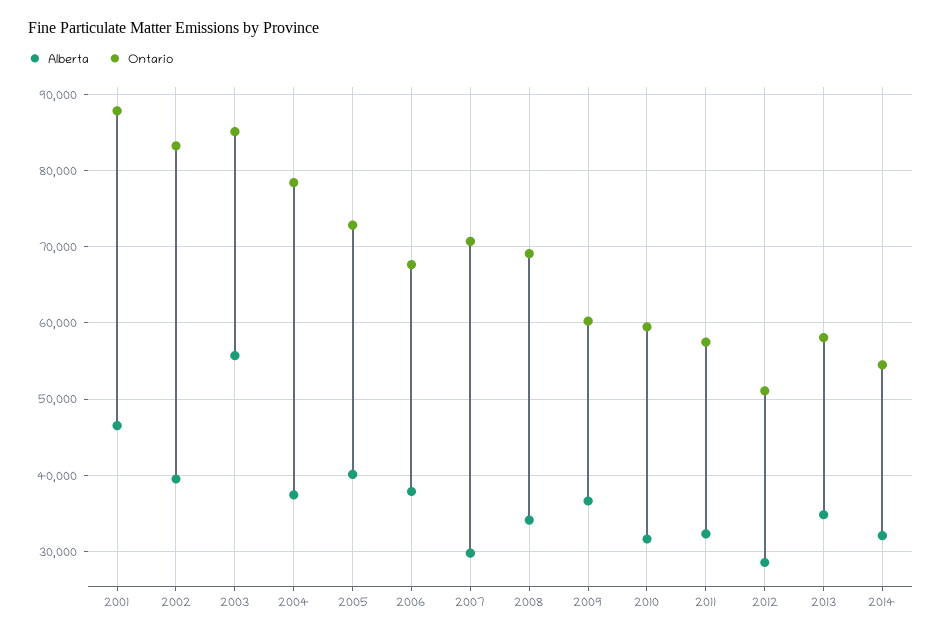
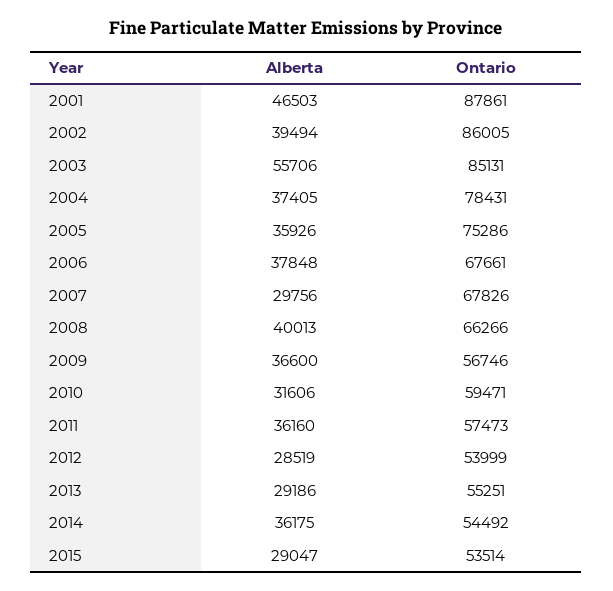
Ontario, 2002: 83000 -> 86005
Alberta, 2005: 40000 -> 35926
Ontario, 2005: 73000 -> 75286
Ontario, 2007: 71000 -> 67826
Alberta, 2008: 34000 -> 40013
Ontario, 2008: 69000 -> 66266
Ontario, 2009: 60000 -> 56746
Alberta, 2011: 32000 -> 36160
Ontario, 2012: 51000 -> 53999
Alberta, 2013: 35000 -> 29186
Ontario, 2013: 58000 -> 55251
Alberta, 2014: 32000 -> 36175
Alberta, 2015: none -> 29047
Ontario, 2015: none -> 53514

